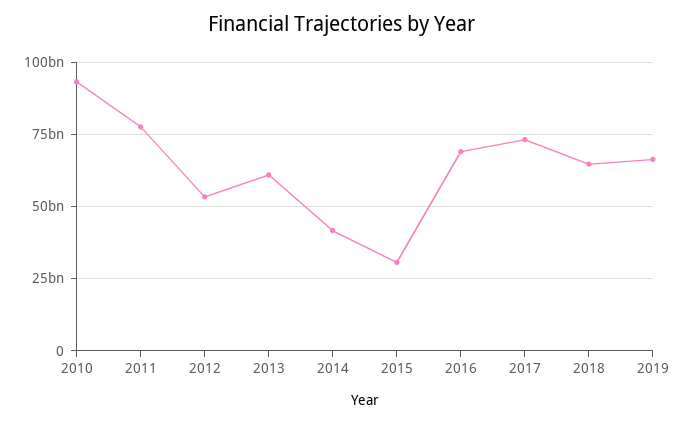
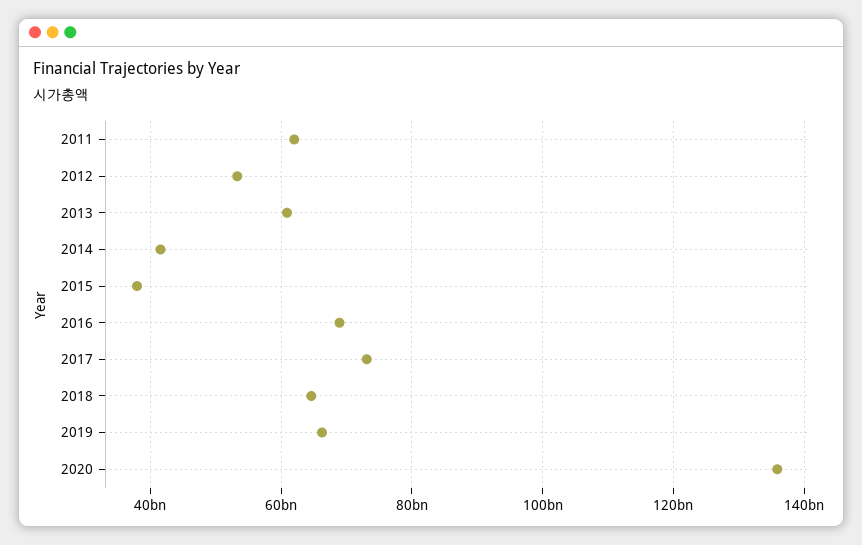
2010: 92500000000 -> none
2011: 77500000000 -> 62000000000
2015: 30000000000 -> 38000000000
2020: none -> 136000000000

